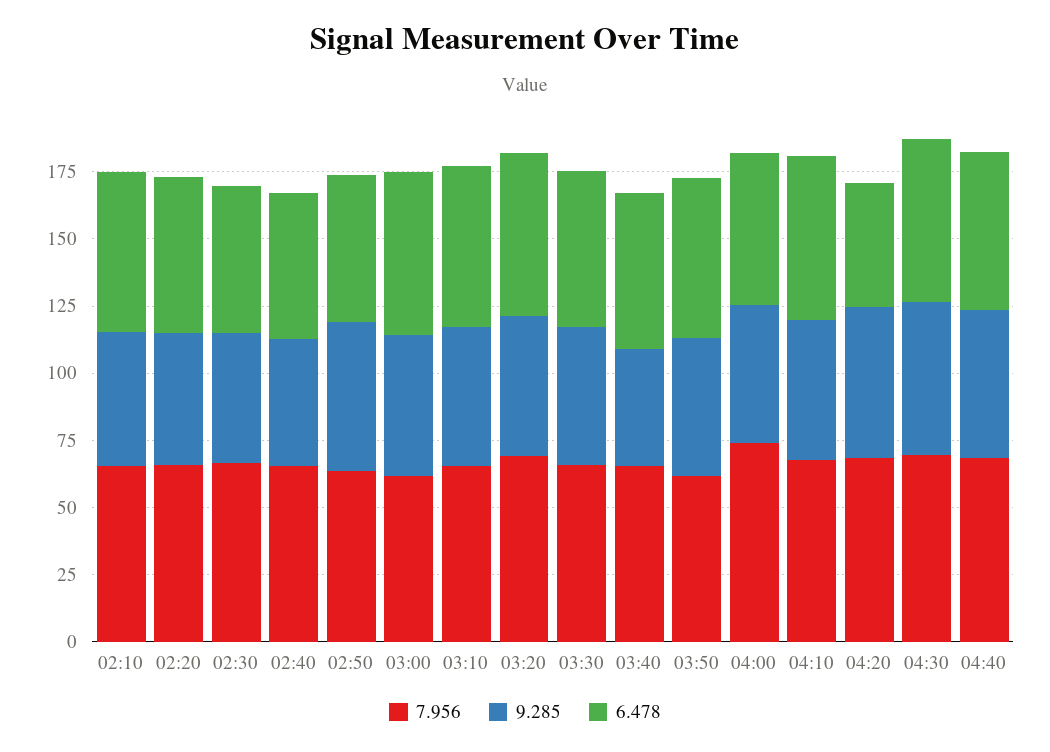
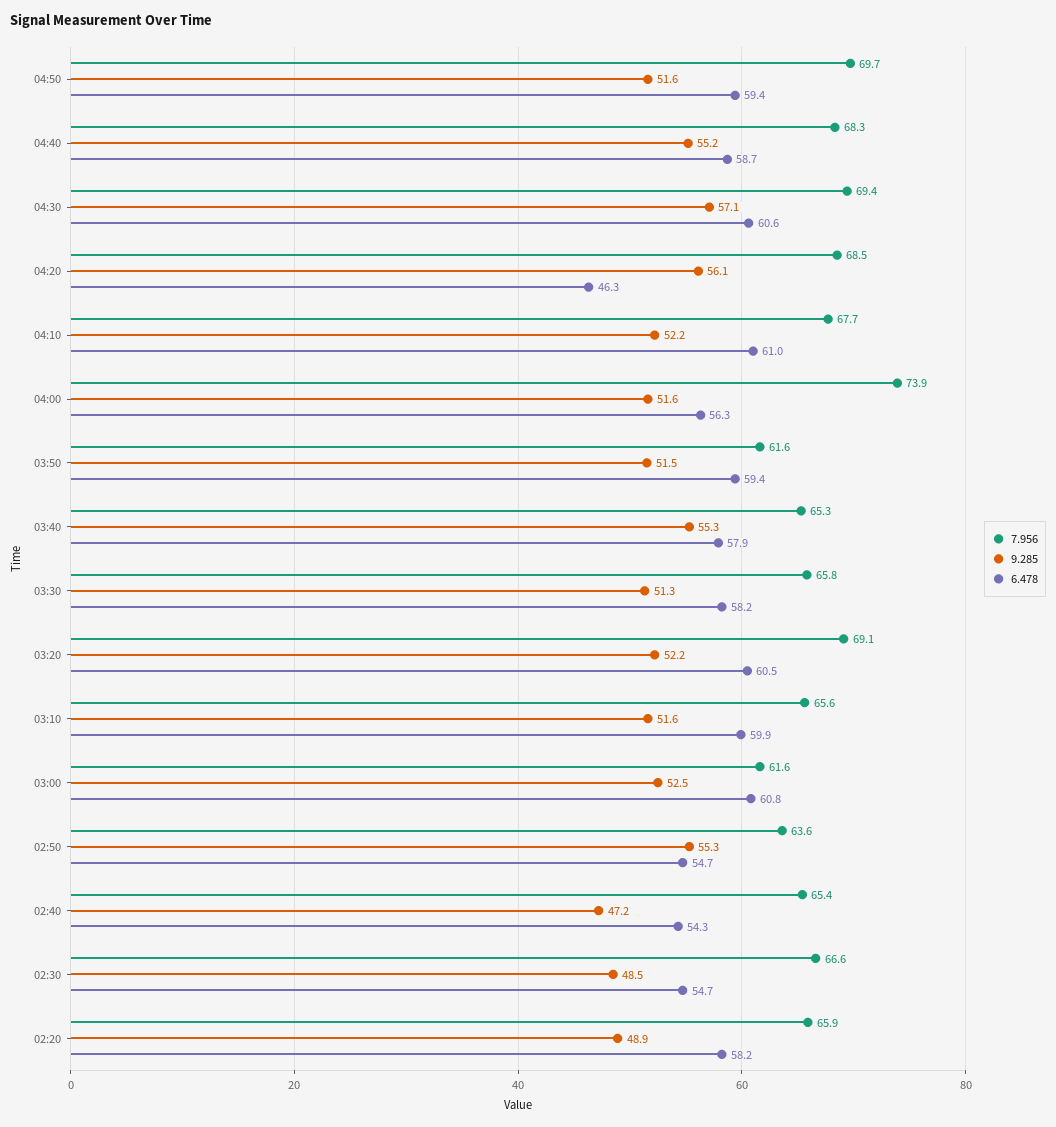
7.956, 02:10: 65 -> none
9.285, 02:10: 50 -> none
6.478, 02:10: 60 -> none
9.285, 03:40: 45 -> 55.3
7.956, 04:50: none -> 69.7
9.285, 04:50: none -> 51.6
6.478, 04:50: none -> 59.4

